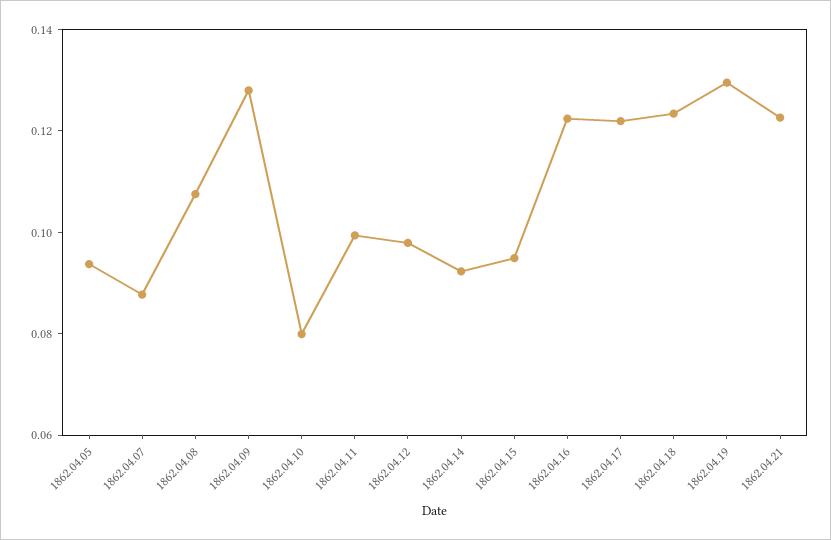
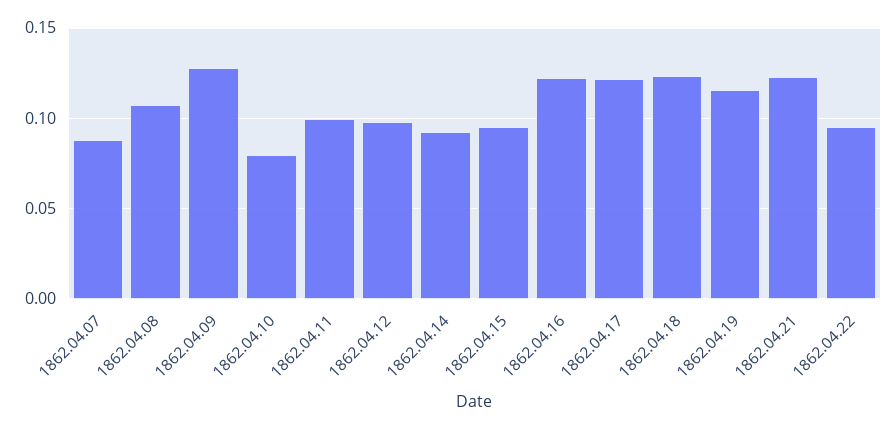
1862.04.05: 0.095 -> none
1862.04.19: 0.13 -> 0.115
1862.04.22: none -> 0.095

